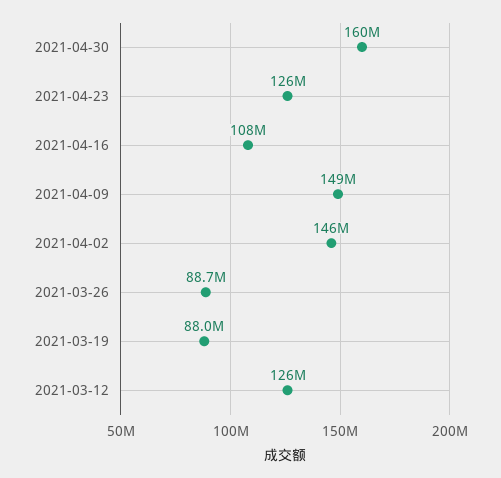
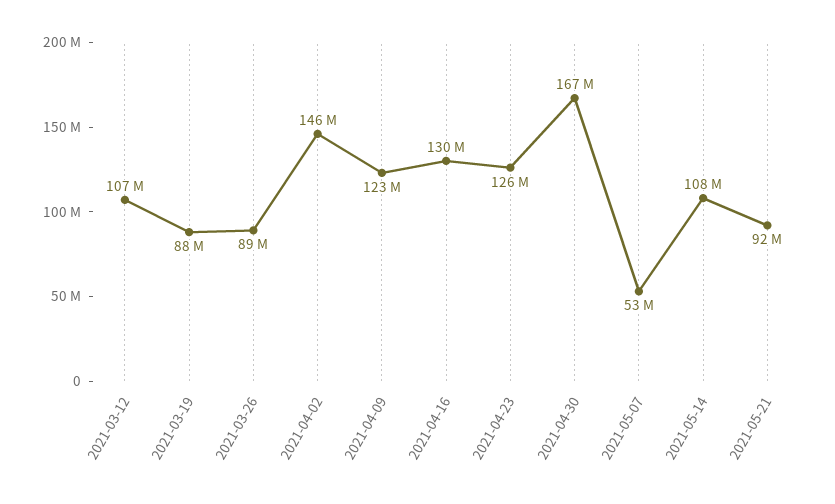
2021-04-30: 160000000 -> 167000000
2021-04-16: 108000000 -> 130000000
2021-04-09: 149000000 -> 123000000
2021-03-12: 126000000 -> 107000000
2021-05-07: none -> 53000000
2021-05-14: none -> 108000000
2021-05-21: none -> 92000000

